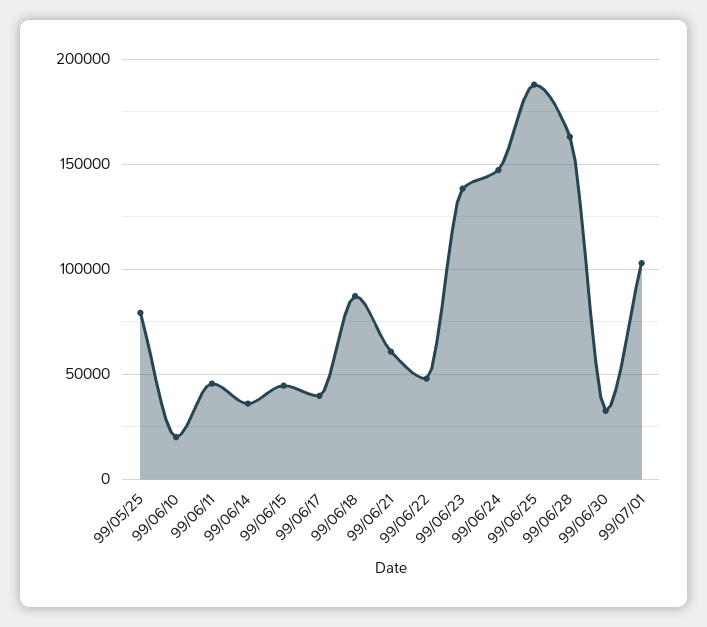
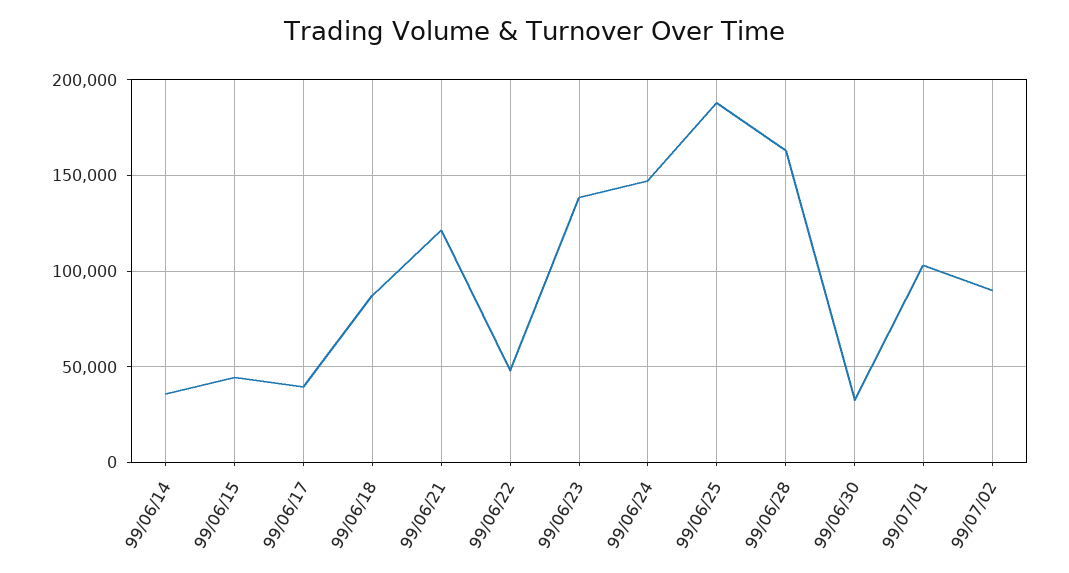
99/05/25: 80000 -> none
99/06/10: 20000 -> none
99/06/11: 45000 -> none
99/06/21: 60000 -> 120000
99/07/02: none -> 90000

